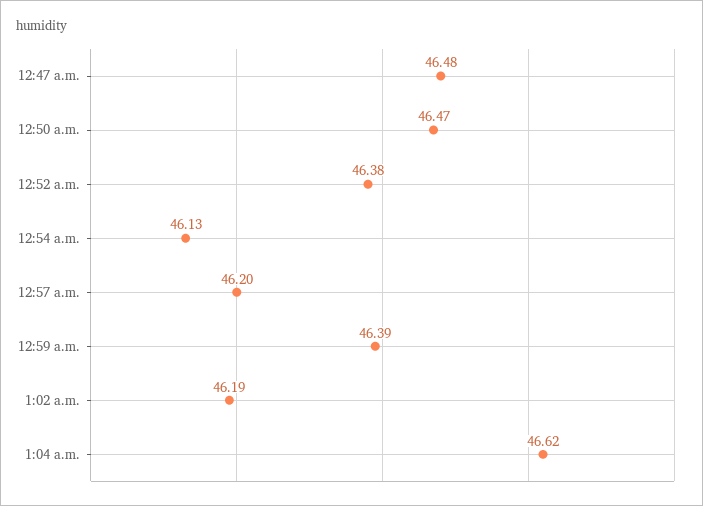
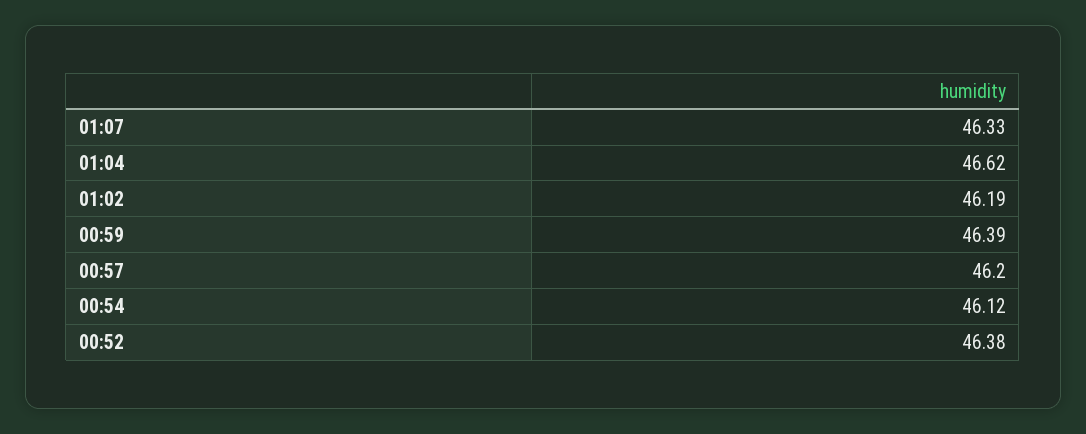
12:47 a.m.: 46.48 -> none
12:50 a.m.: 46.47 -> none
12:54 a.m.: 46.13 -> 46.12
01:07: none -> 46.33

